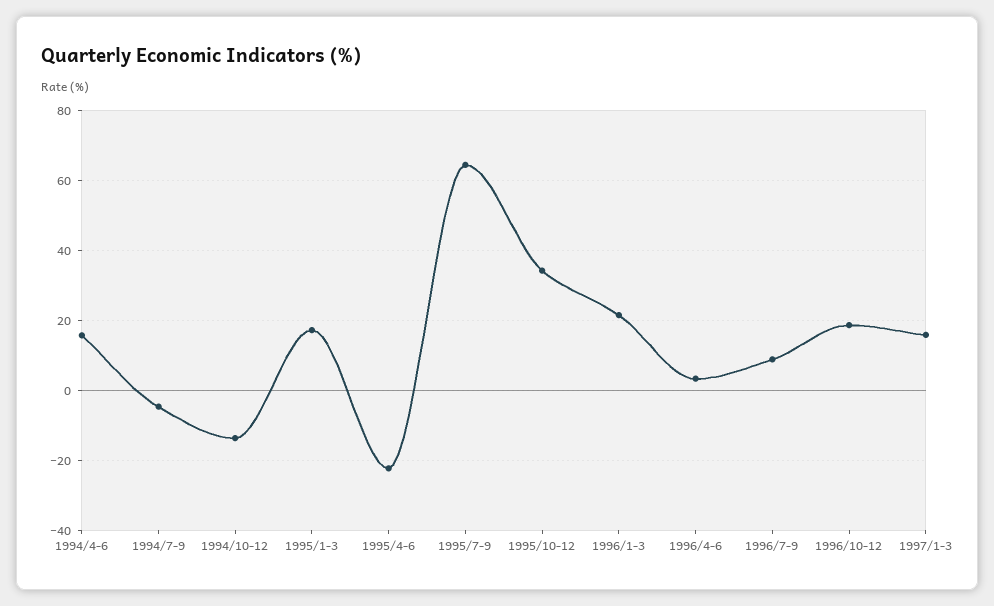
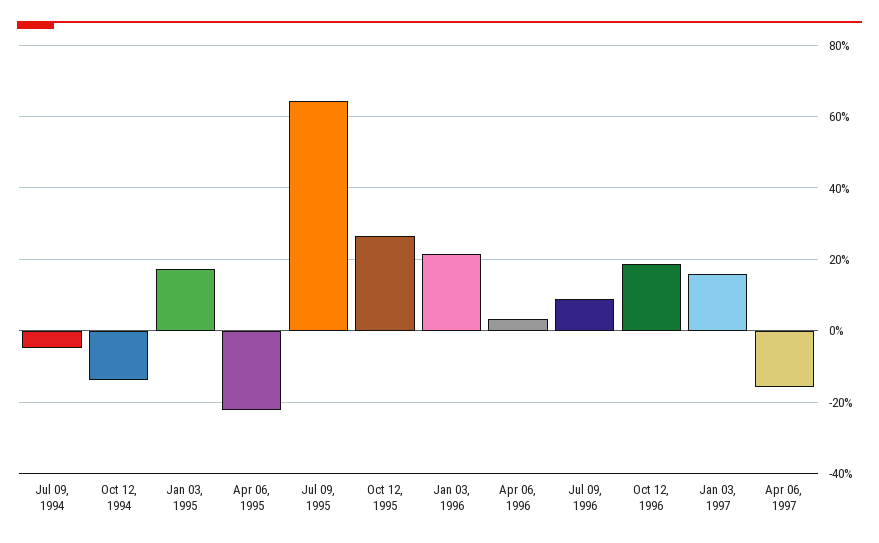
1994/4-6: 16 -> none
1995/10-12: 34 -> 26
Apr 06, 1997: none -> -16

